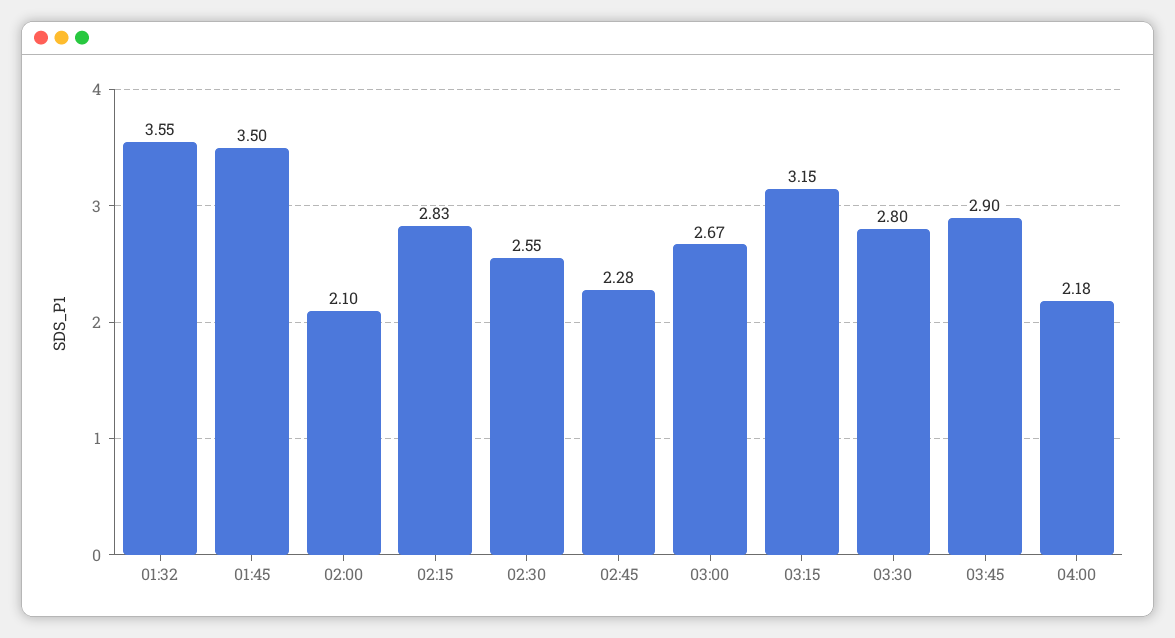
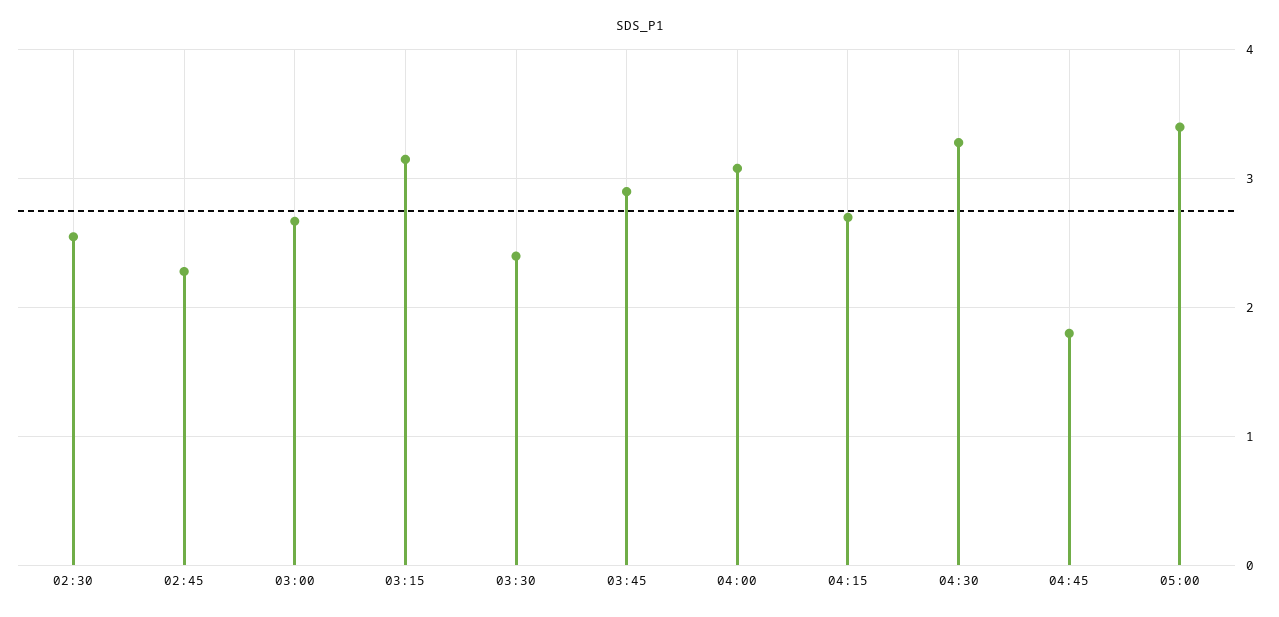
01:32: 3.55 -> none
01:45: 3.5 -> none
02:00: 2.1 -> none
02:15: 2.83 -> none
03:30: 2.8 -> 2.4
04:00: 2.18 -> 3.1
04:15: none -> 2.7
04:30: none -> 3.3
04:45: none -> 1.8
05:00: none -> 3.4

